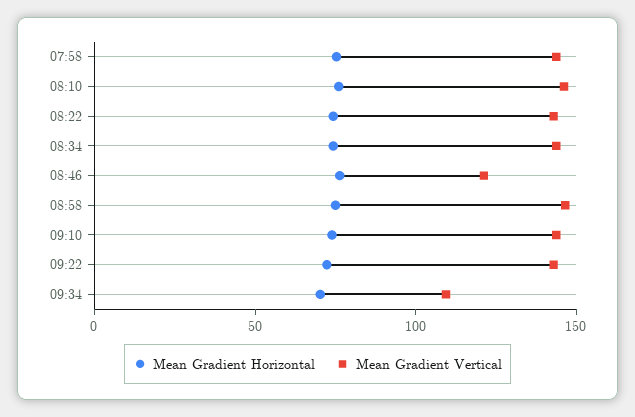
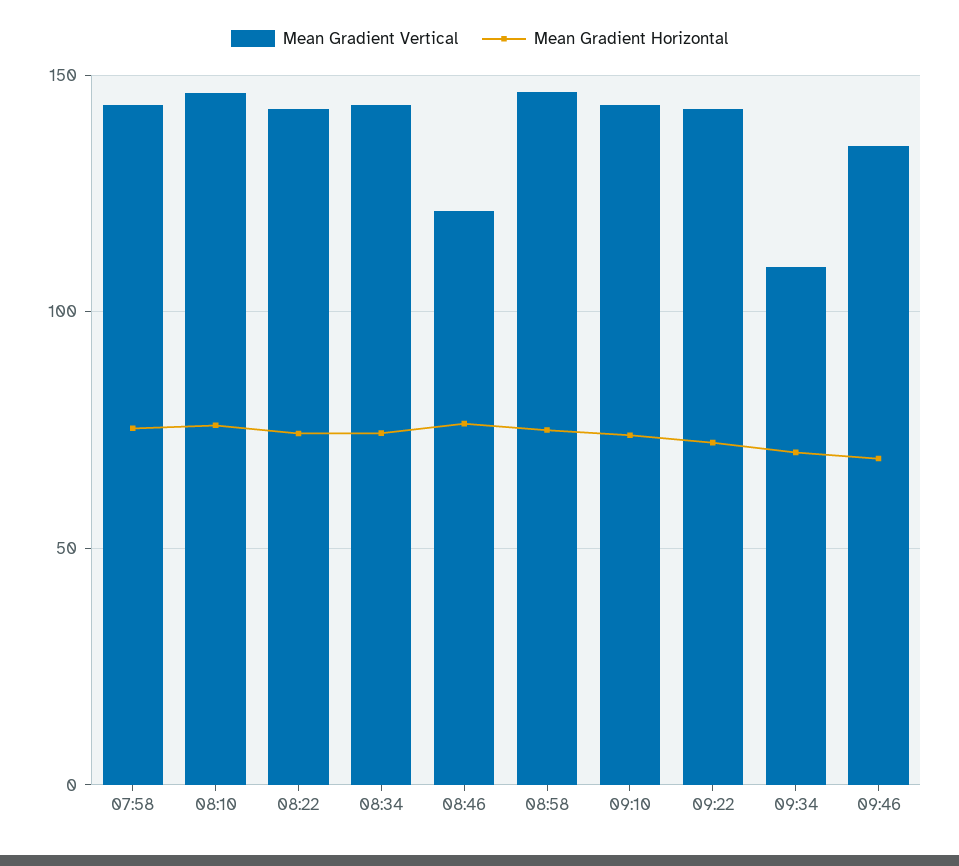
Mean Gradient Vertical, 09:46: none -> 135
Mean Gradient Horizontal, 09:46: none -> 70

